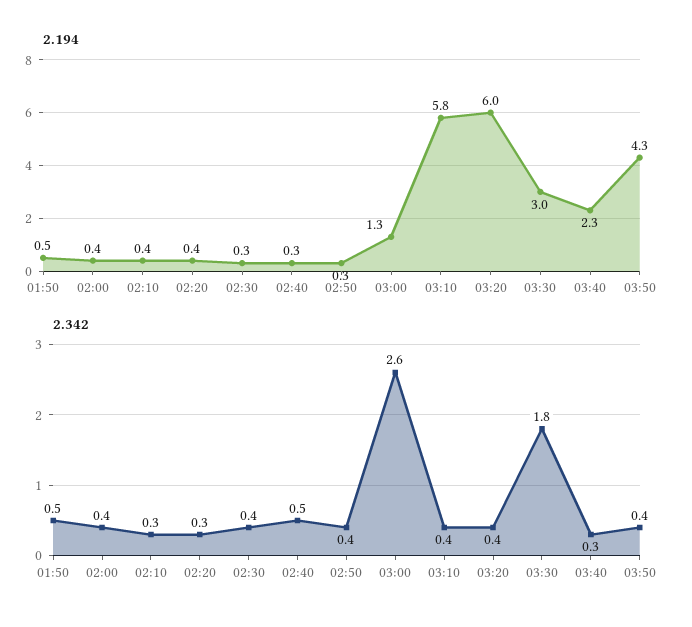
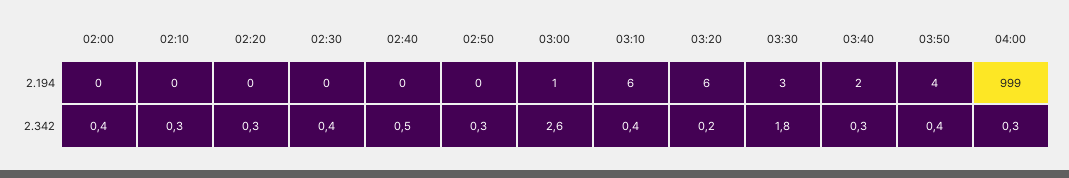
2.194, 01:50: 0.5 -> none
2.342, 01:50: 0.5 -> none
2.342, 02:50: 0.4 -> 0.3
2.342, 03:20: 0.4 -> 0.2
2.194, 04:00: none -> 999
2.342, 04:00: none -> 0.3

